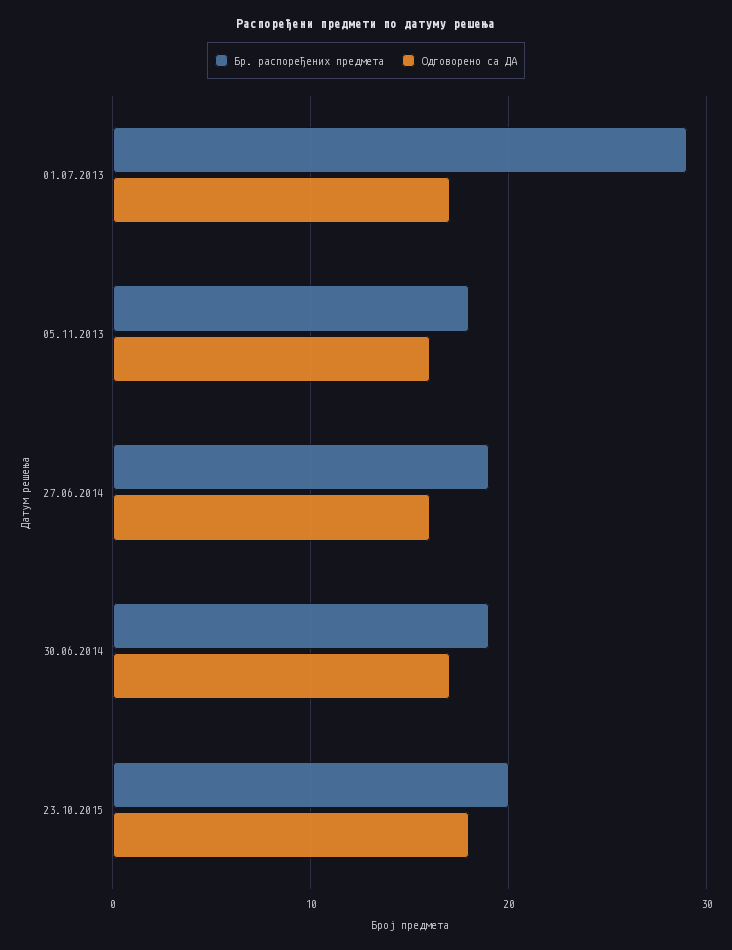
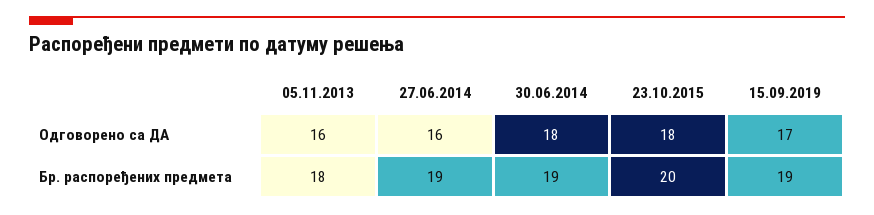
Бр. распоређених предмета, 01.07.2013: 29 -> none
Одговорено са ДА, 01.07.2013: 17 -> none
Одговорено са ДА, 30.06.2014: 17 -> 18
Одговорено са ДА, 15.09.2019: none -> 17
Бр. распоређених предмета, 15.09.2019: none -> 19

